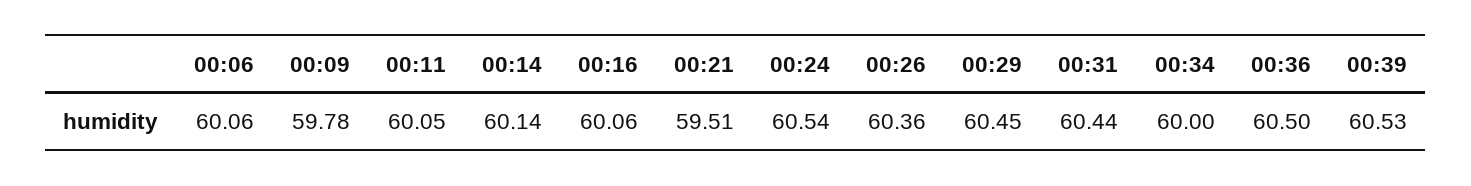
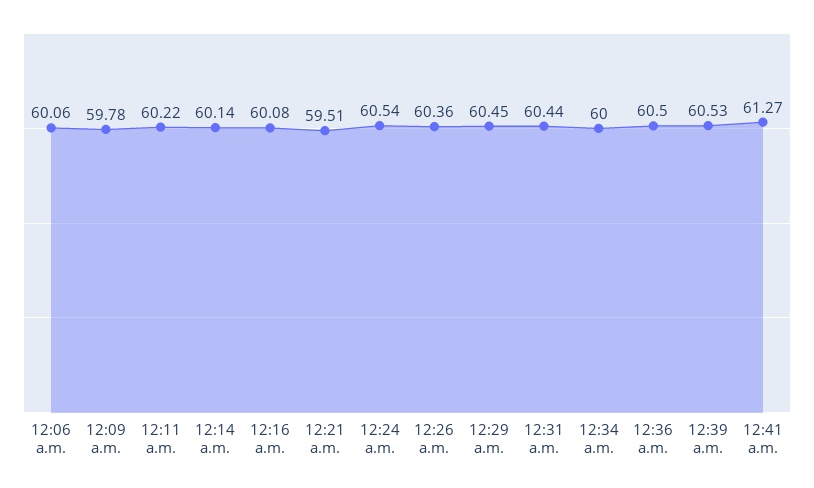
00:11: 60.05 -> 60.22
00:16: 60.06 -> 60.08
12:41 a.m.: none -> 61.27

